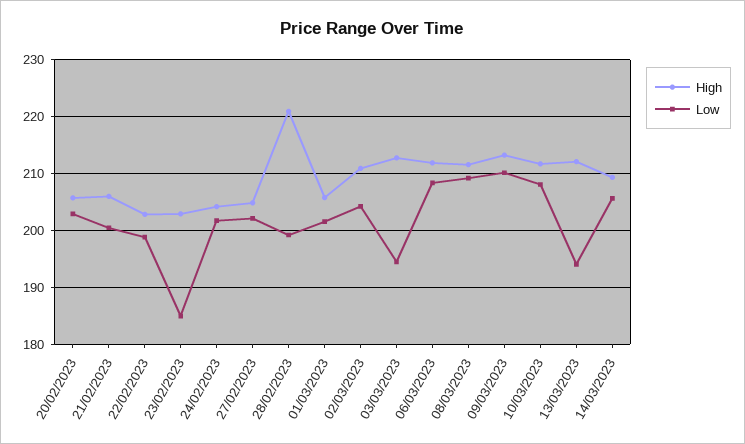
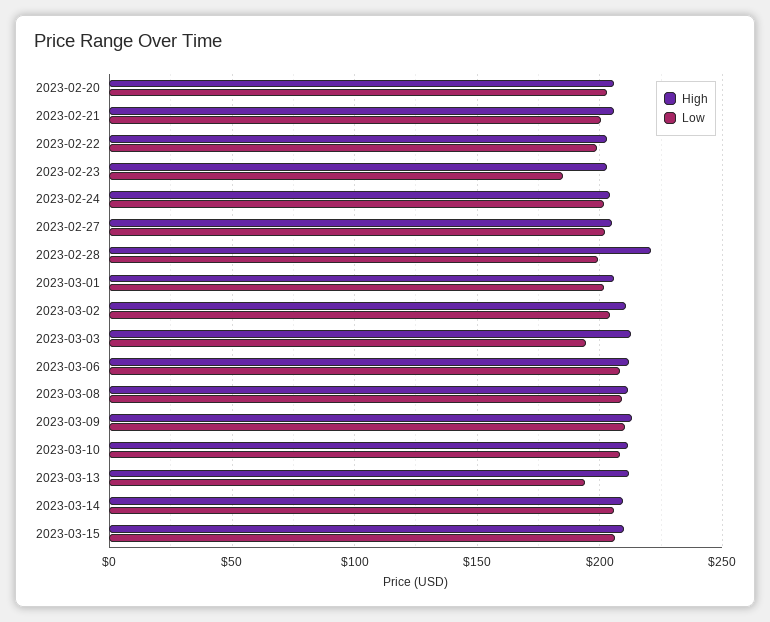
High, 2023-03-15: none -> 210
Low, 2023-03-15: none -> 205

